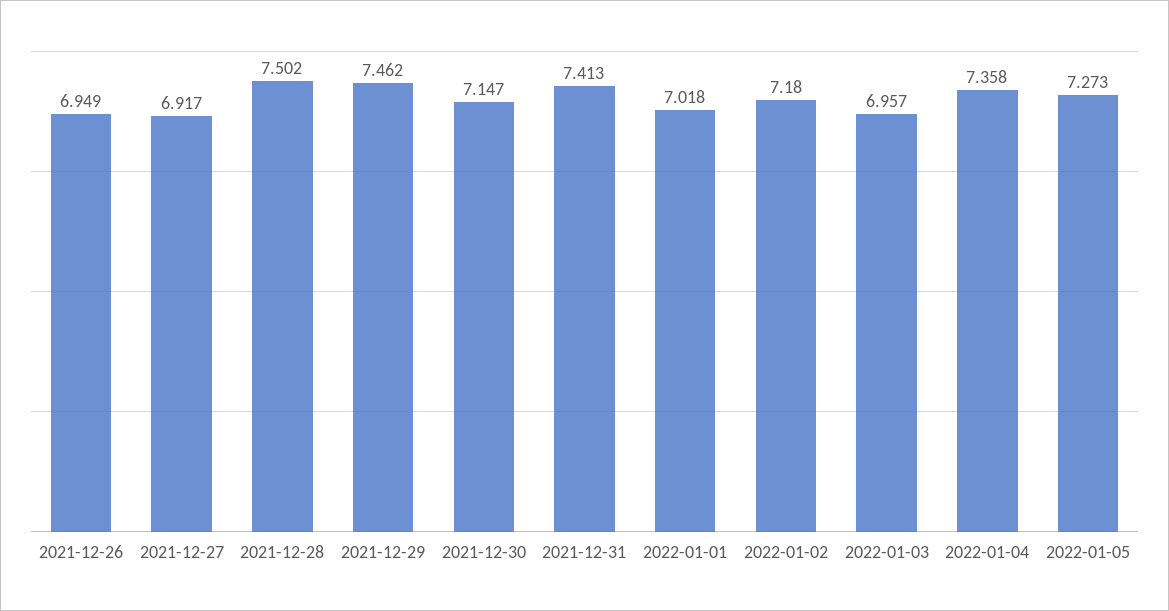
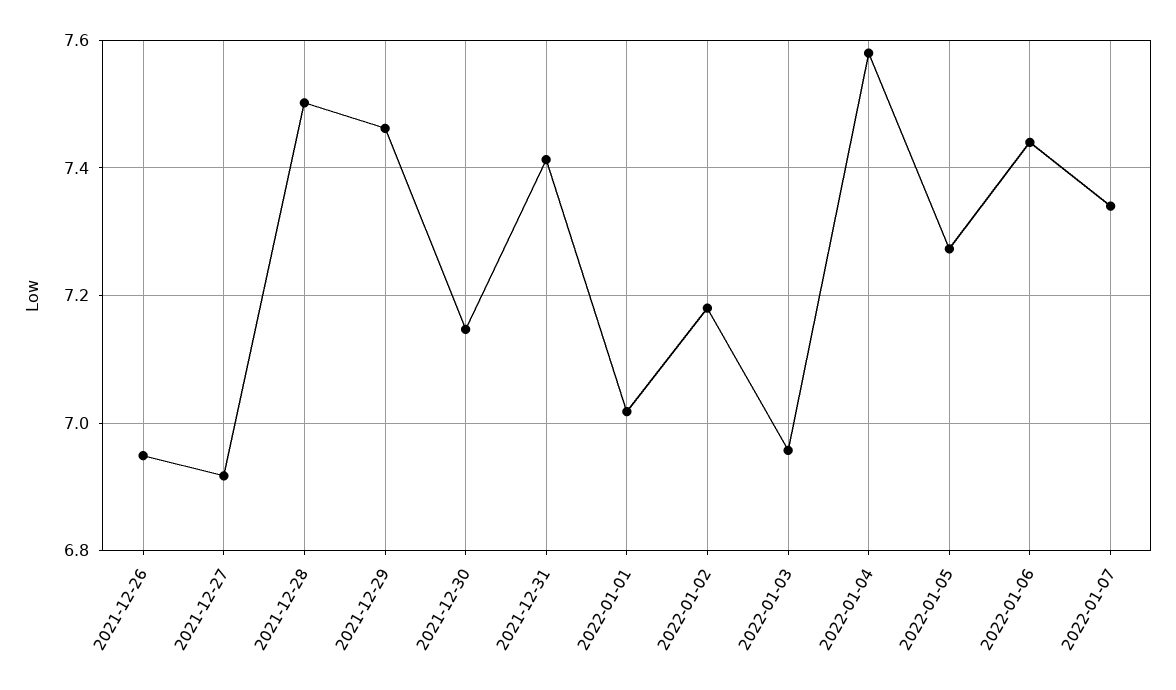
2022-01-04: 7.358 -> 7.58
2022-01-06: none -> 7.44
2022-01-07: none -> 7.34

